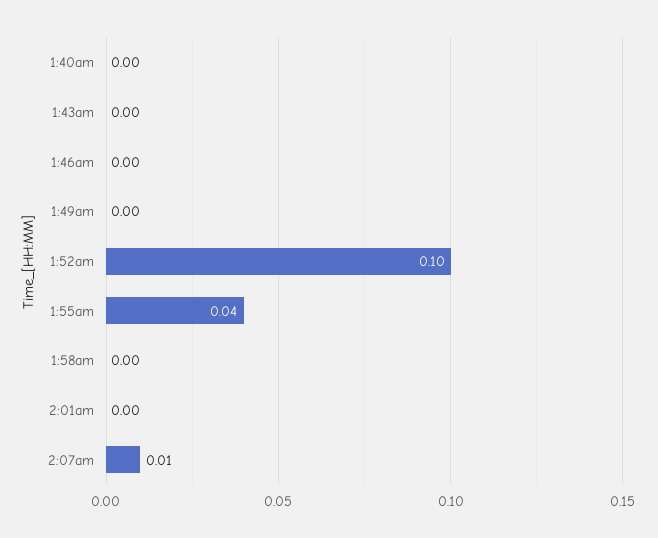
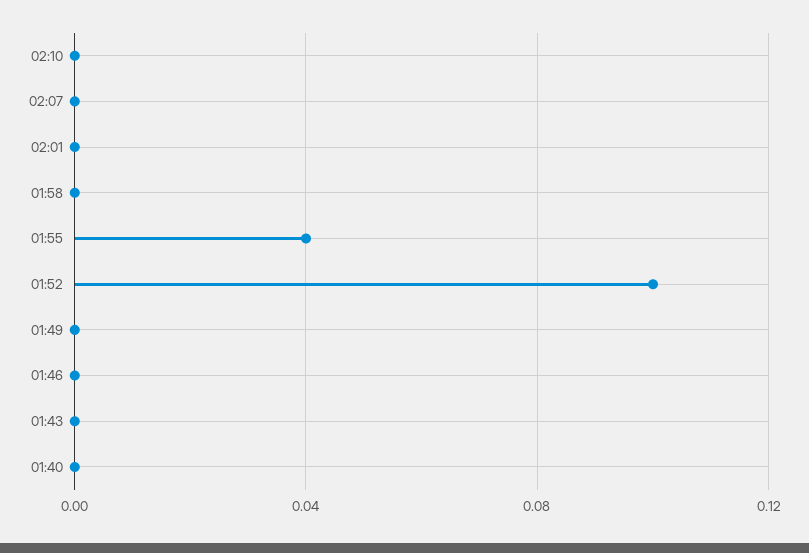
2:07am: 0.01 -> 0
02:10: none -> 0

